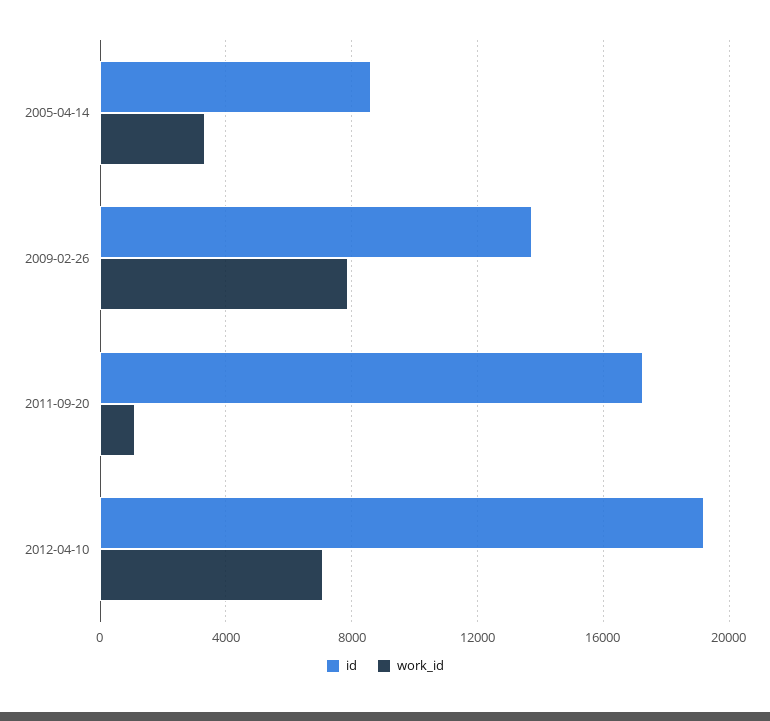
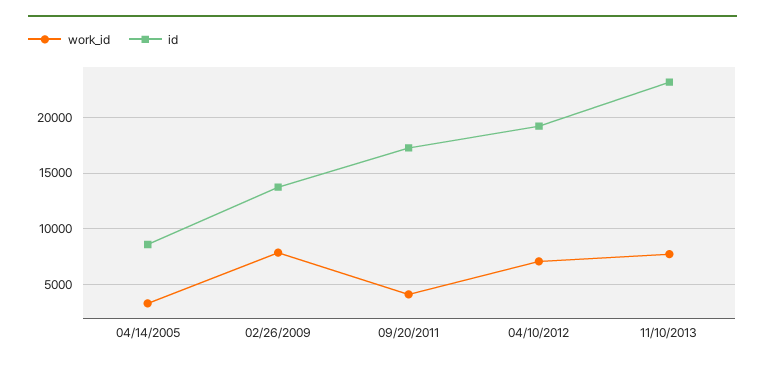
work_id, 2011-09-20: 1000 -> 4000
work_id, 11/10/2013: none -> 8000
id, 11/10/2013: none -> 23000

